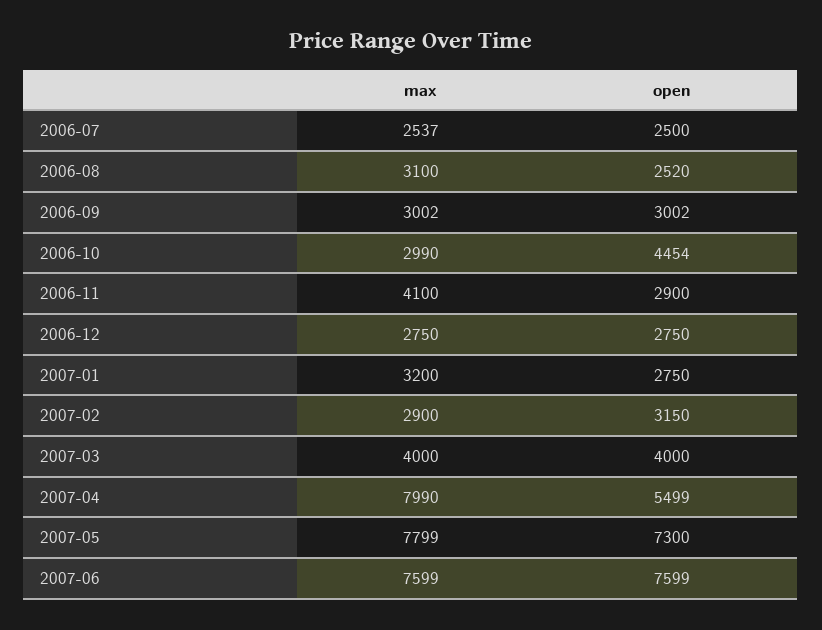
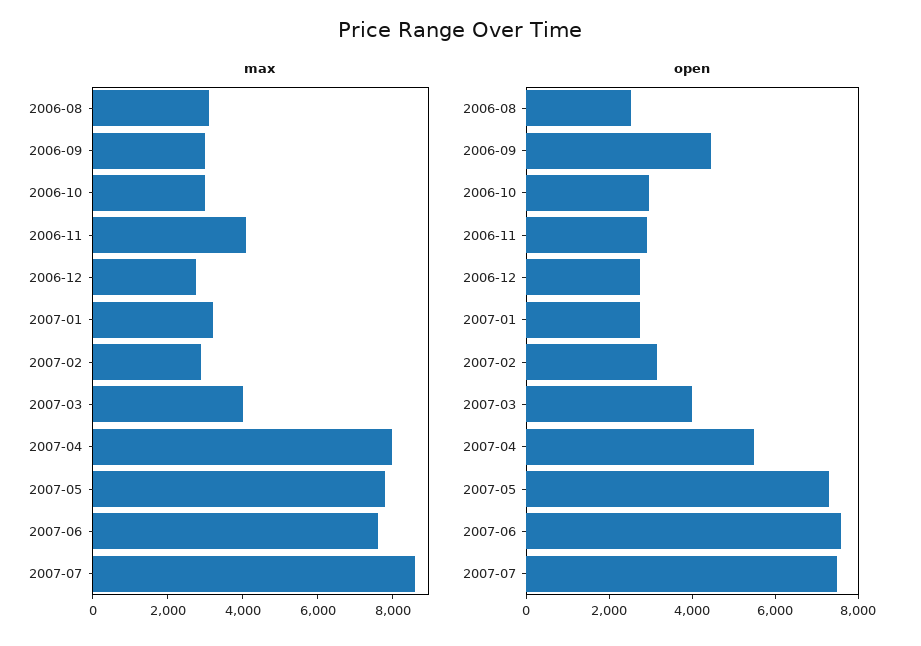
max, 2006-07: 2537 -> none
open, 2006-07: 2500 -> none
open, 2006-09: 3002 -> 4500
open, 2006-10: 4454 -> 3000
max, 2007-07: none -> 8500
open, 2007-07: none -> 7500

